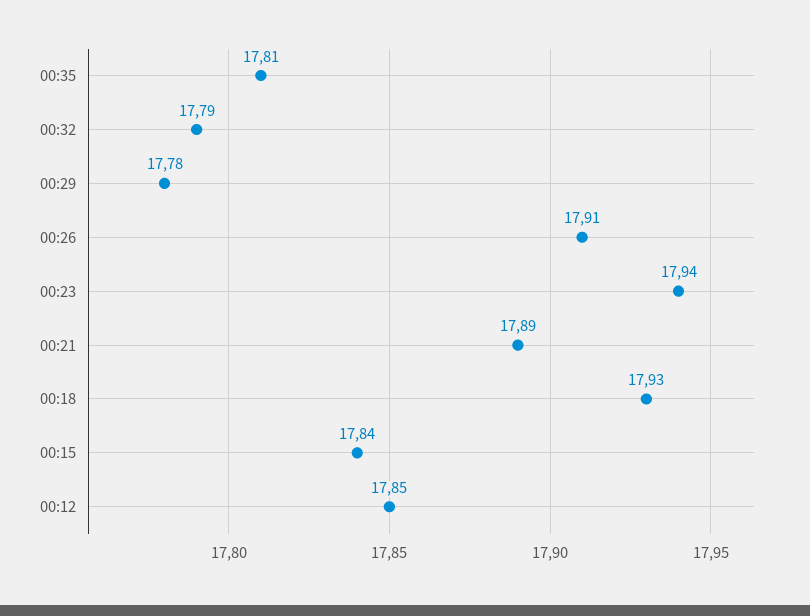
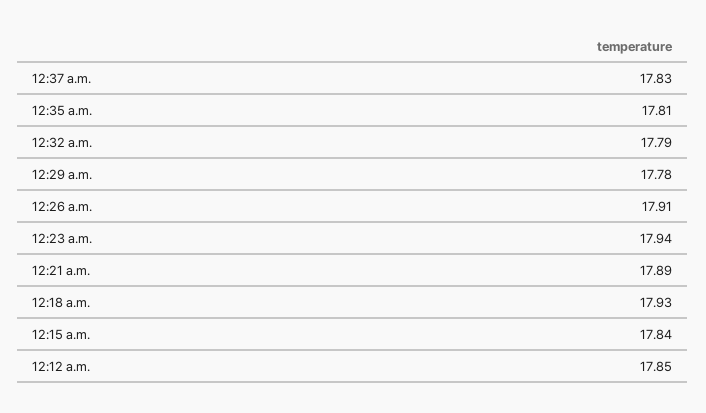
12:37 a.m.: none -> 17.83

